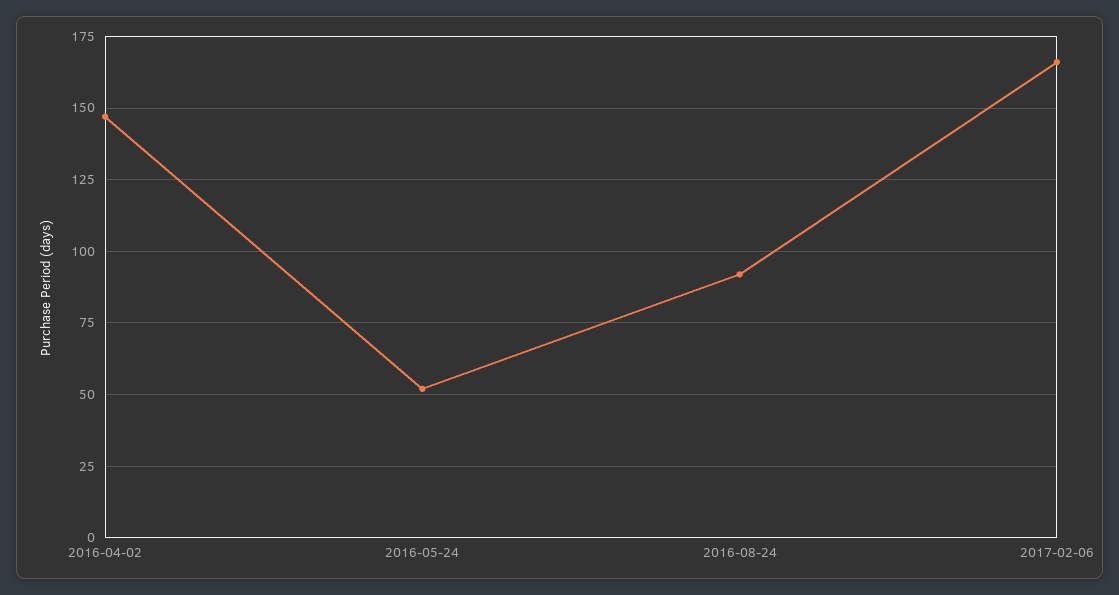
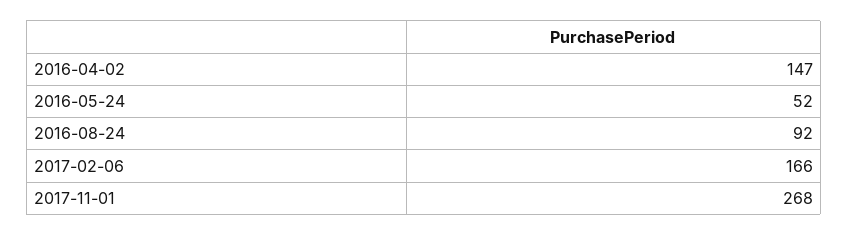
2017-11-01: none -> 268

